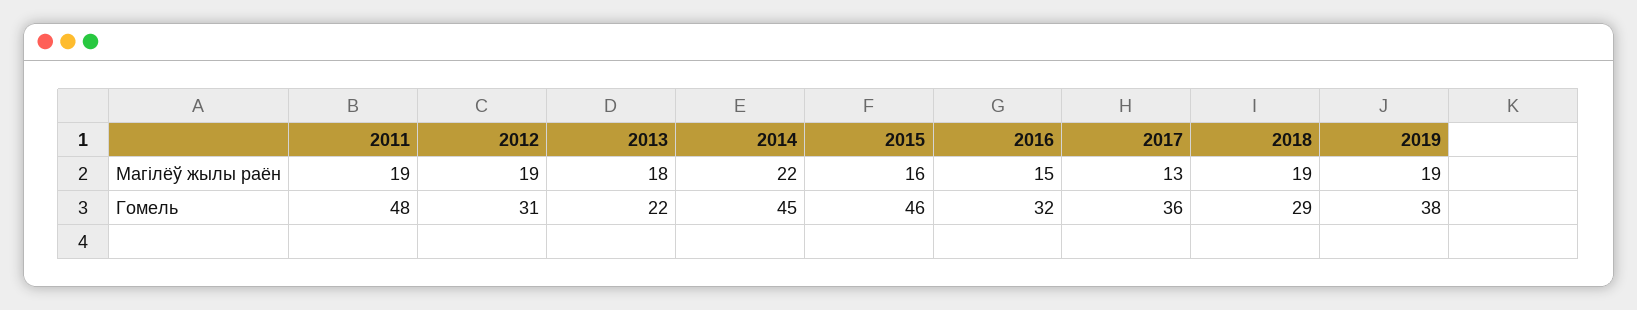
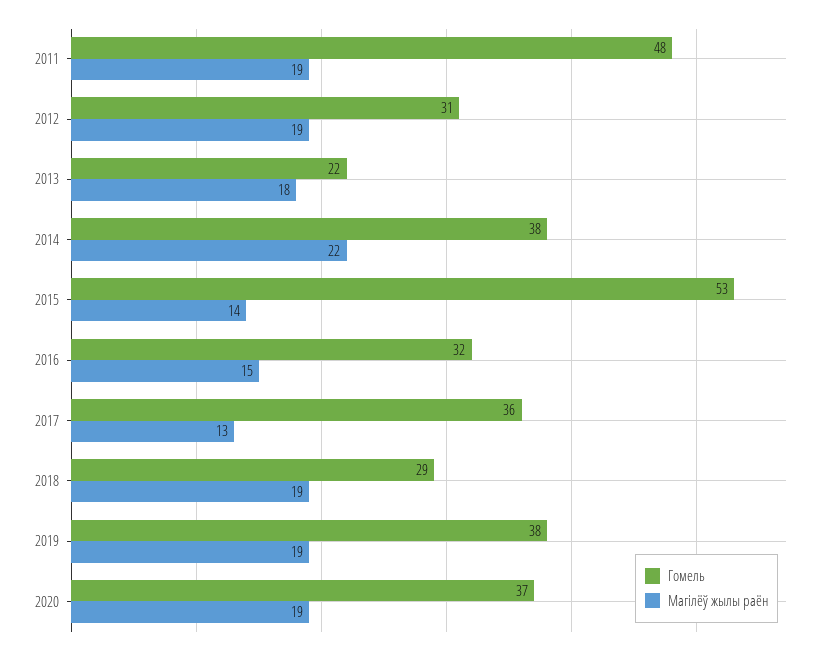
Магілёў жылы раён, 2015: 16 -> 14
Гомель, 2014: 45 -> 38
Гомель, 2015: 46 -> 53
Гомель, 2020: none -> 37
Магілёў жылы раён, 2020: none -> 19

